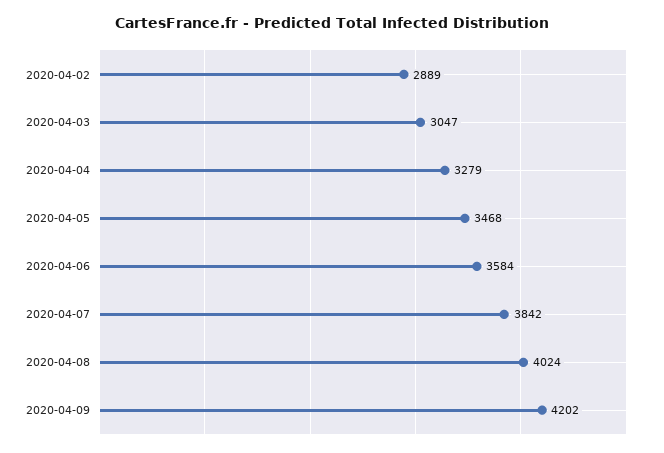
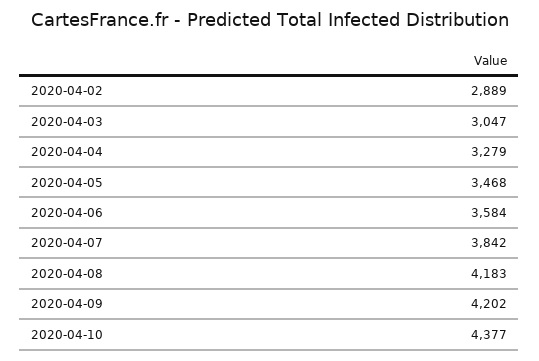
2020-04-08: 4024 -> 4183
2020-04-10: none -> 4377

